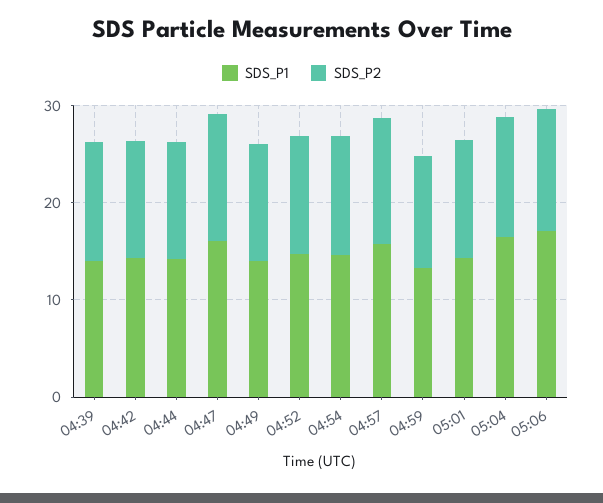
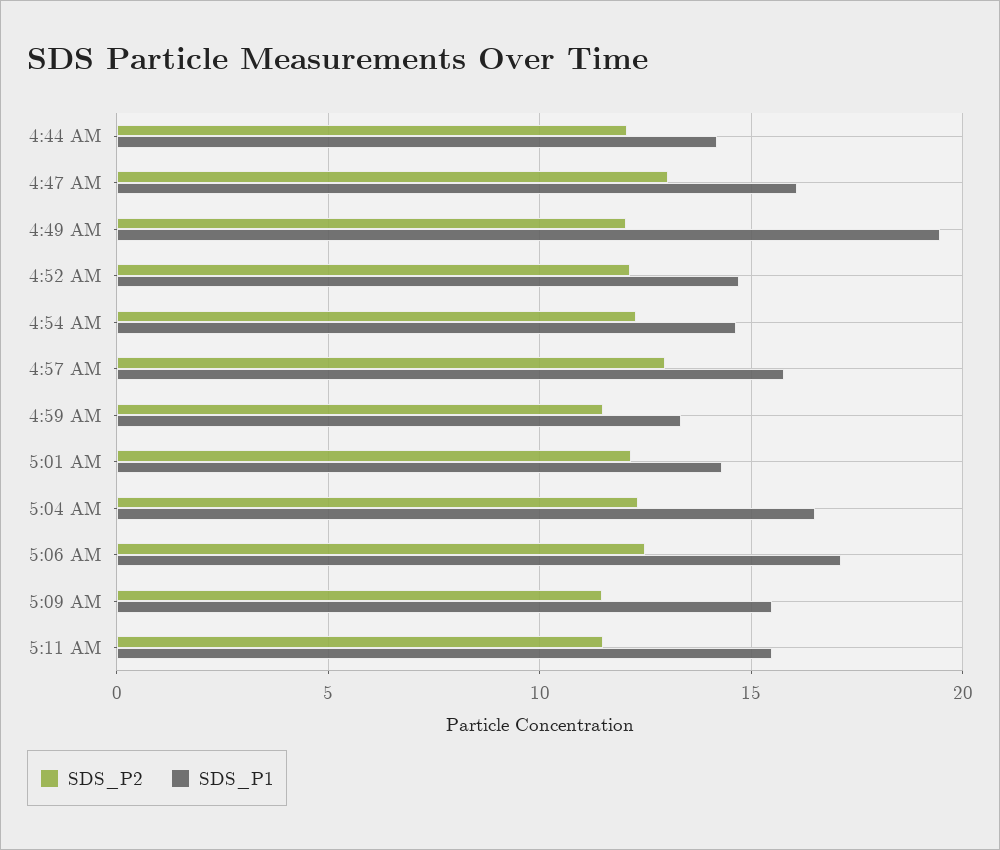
SDS_P1, 04:39: 14 -> none
SDS_P2, 04:39: 12 -> none
SDS_P1, 04:42: 14 -> none
SDS_P2, 04:42: 12 -> none
SDS_P1, 04:49: 14 -> 19.5
SDS_P2, 5:09 AM: none -> 11.5
SDS_P1, 5:09 AM: none -> 15.5
SDS_P2, 5:11 AM: none -> 11.5
SDS_P1, 5:11 AM: none -> 15.5

